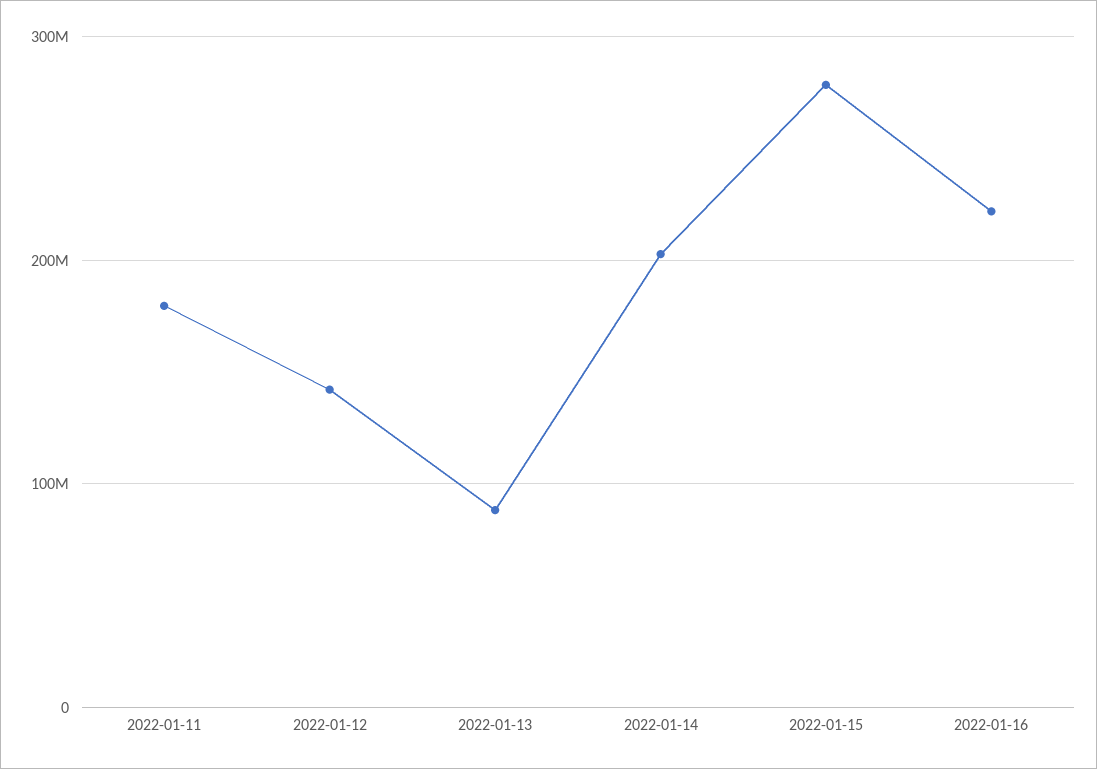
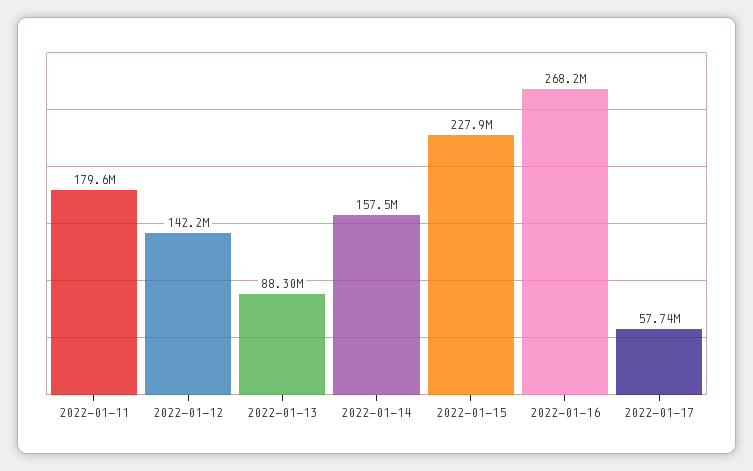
2022-01-14: 200000000 -> 157500000
2022-01-15: 280000000 -> 227900000
2022-01-16: 220000000 -> 268200000
2022-01-17: none -> 57740000

